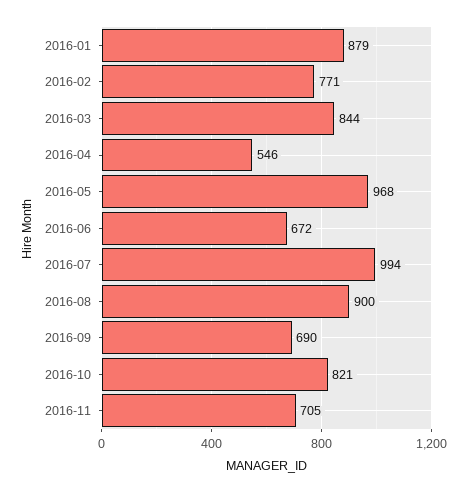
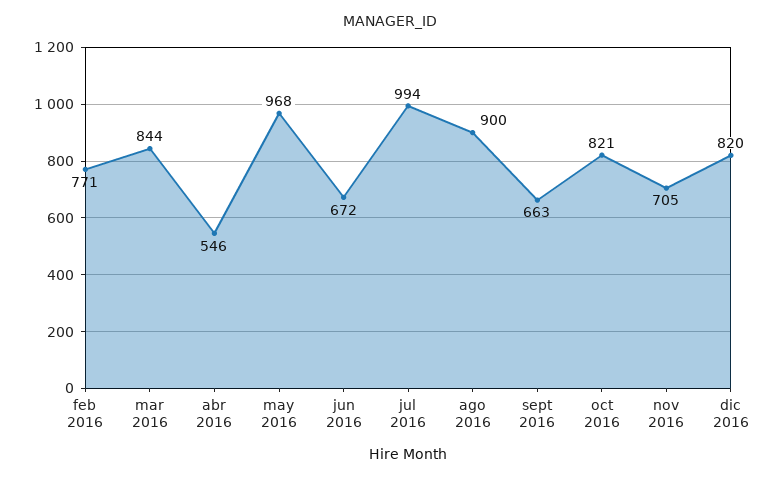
2016-01: 879 -> none
2016-09: 690 -> 663
dic 2016: none -> 820

